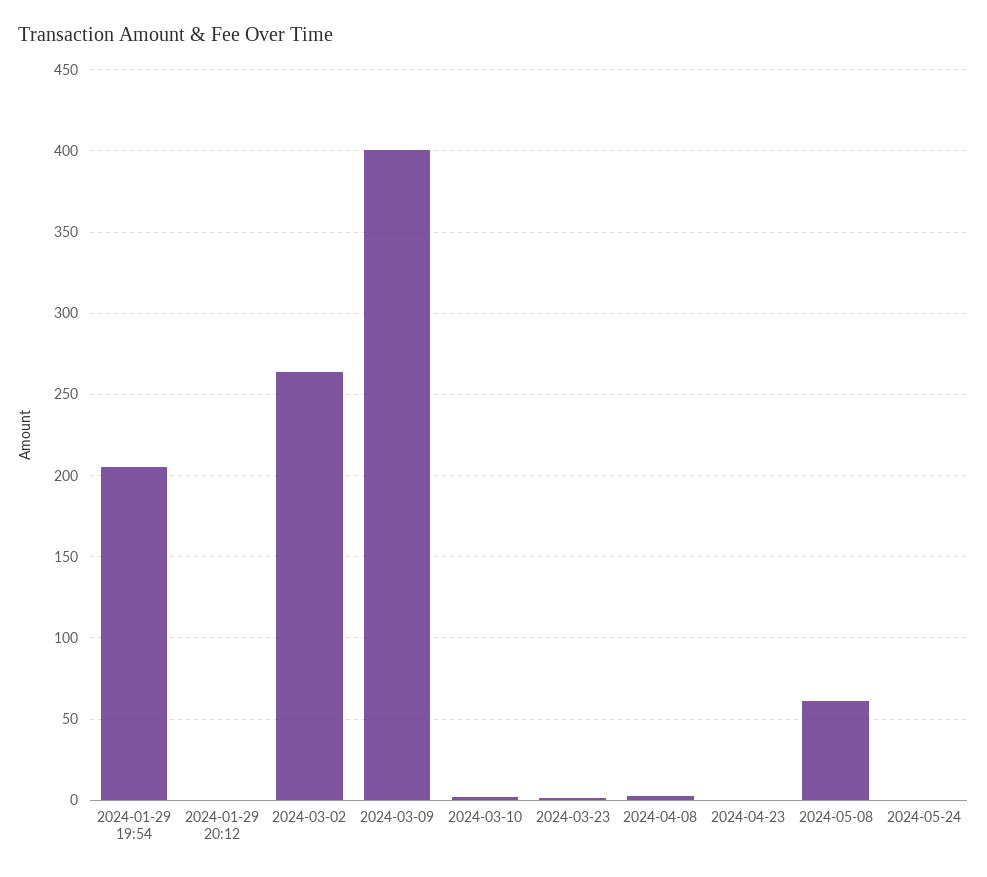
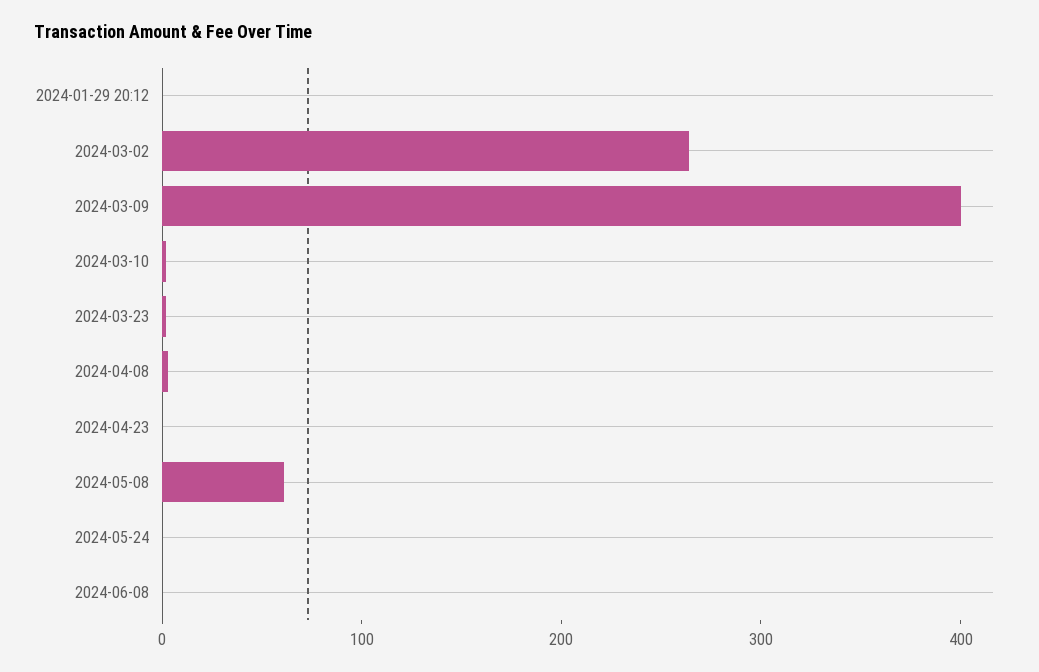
2024-01-29 19:54: 205 -> none
2024-06-08: none -> 0

